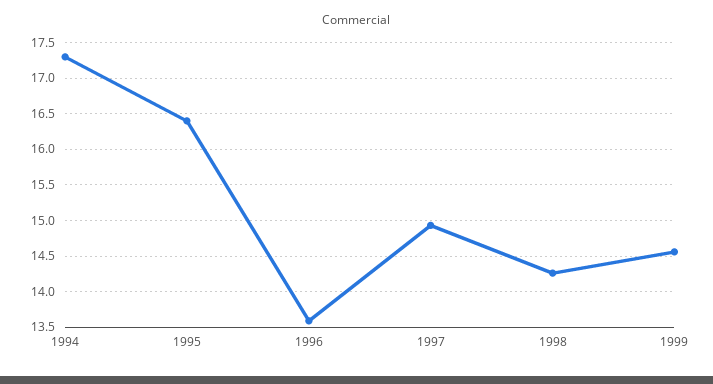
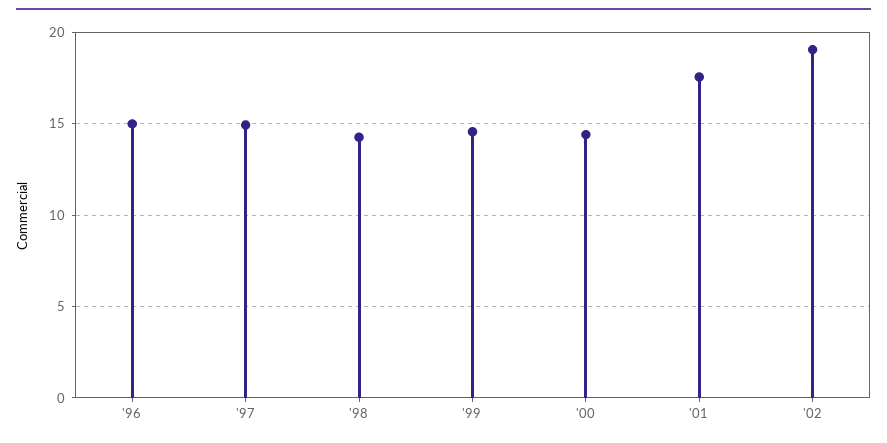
1994: 17.3 -> none
1995: 16.4 -> none
1996: 13.6 -> 15
'00: none -> 14.5
'01: none -> 17.5
'02: none -> 19

